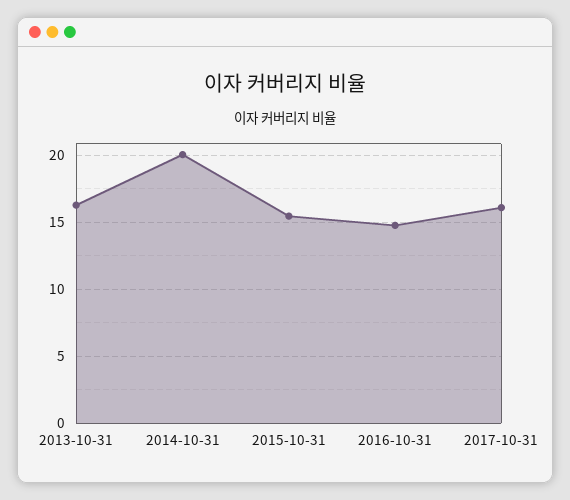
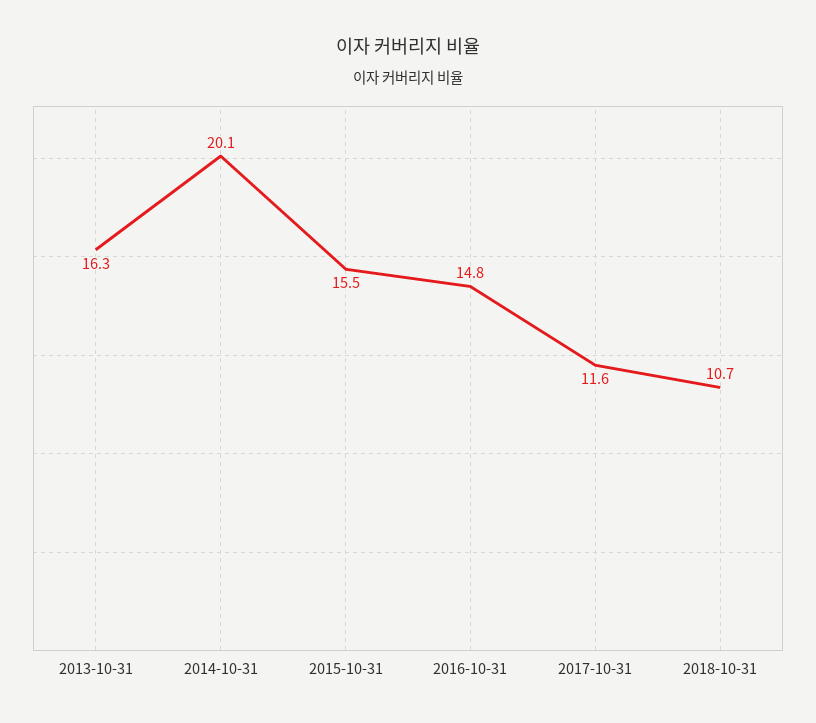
2017-10-31: 16 -> 11.6
2018-10-31: none -> 10.7

